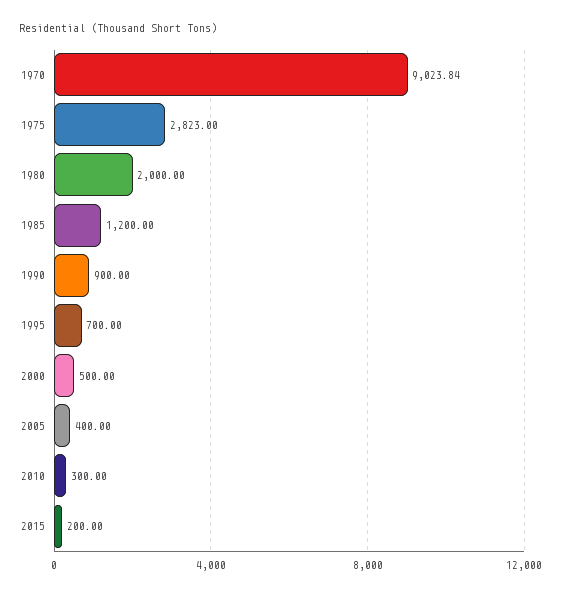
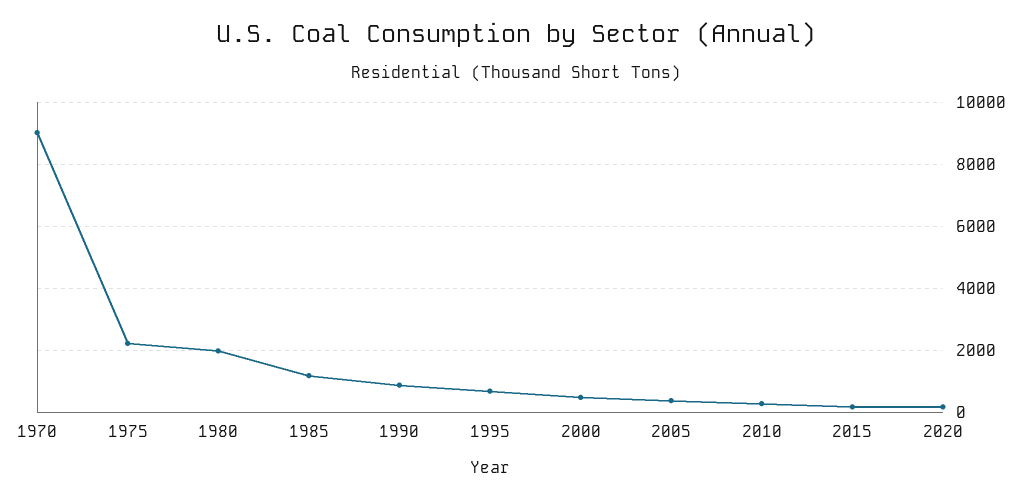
1975: 2823 -> 2200
2020: none -> 200

